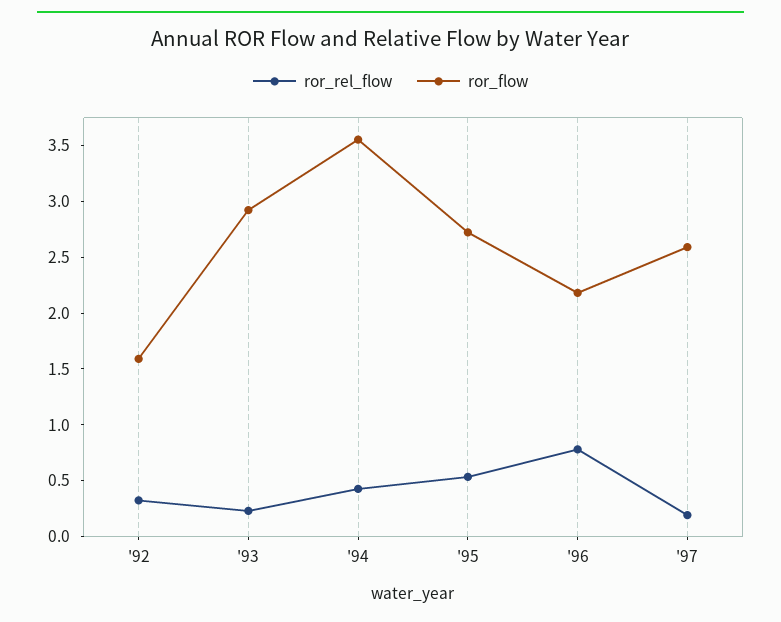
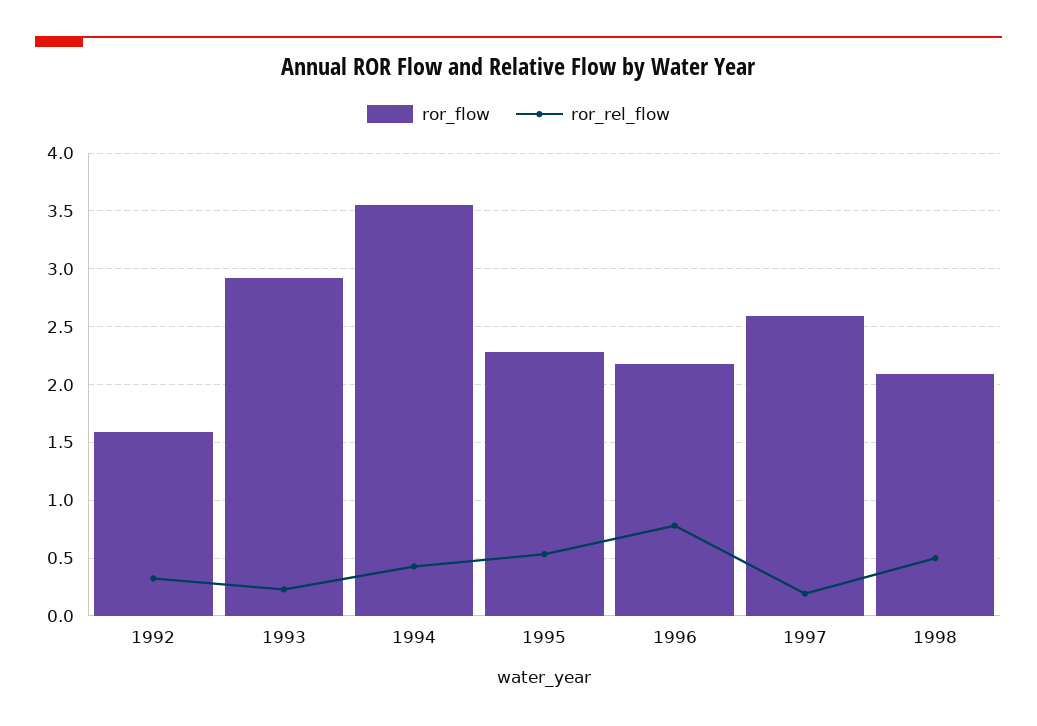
ror_flow, '95: 2.7 -> 2.3
ror_flow, 1998: none -> 2.1
ror_rel_flow, 1998: none -> 0.5

